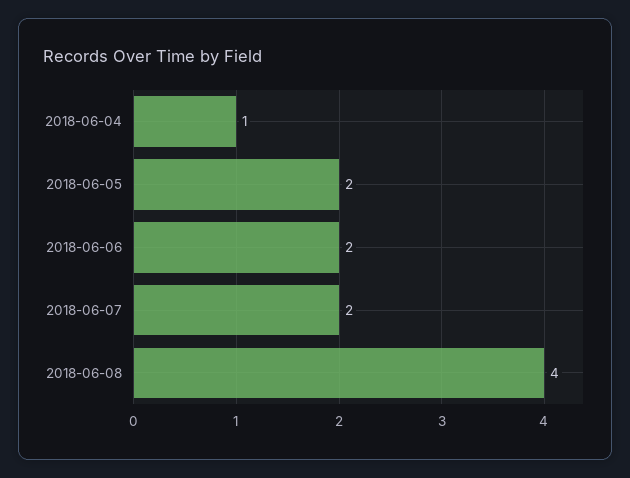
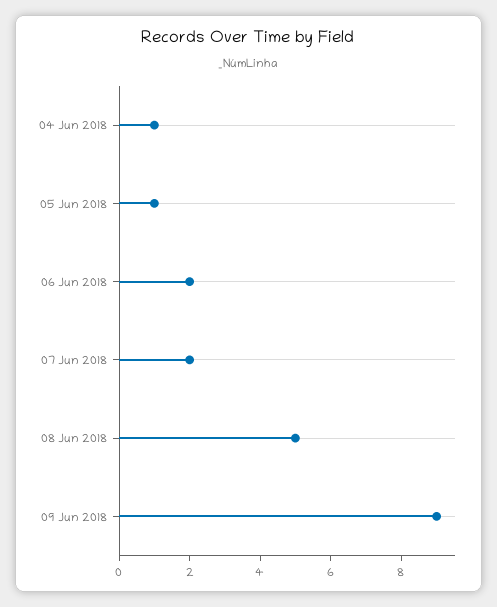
2018-06-05: 2 -> 1
2018-06-08: 4 -> 5
09 Jun 2018: none -> 9

